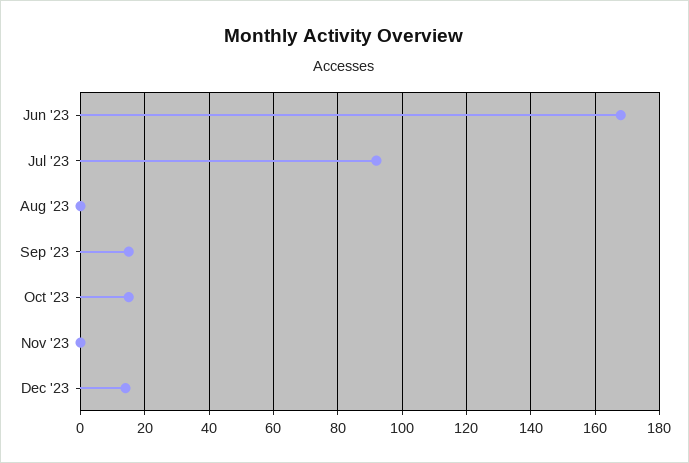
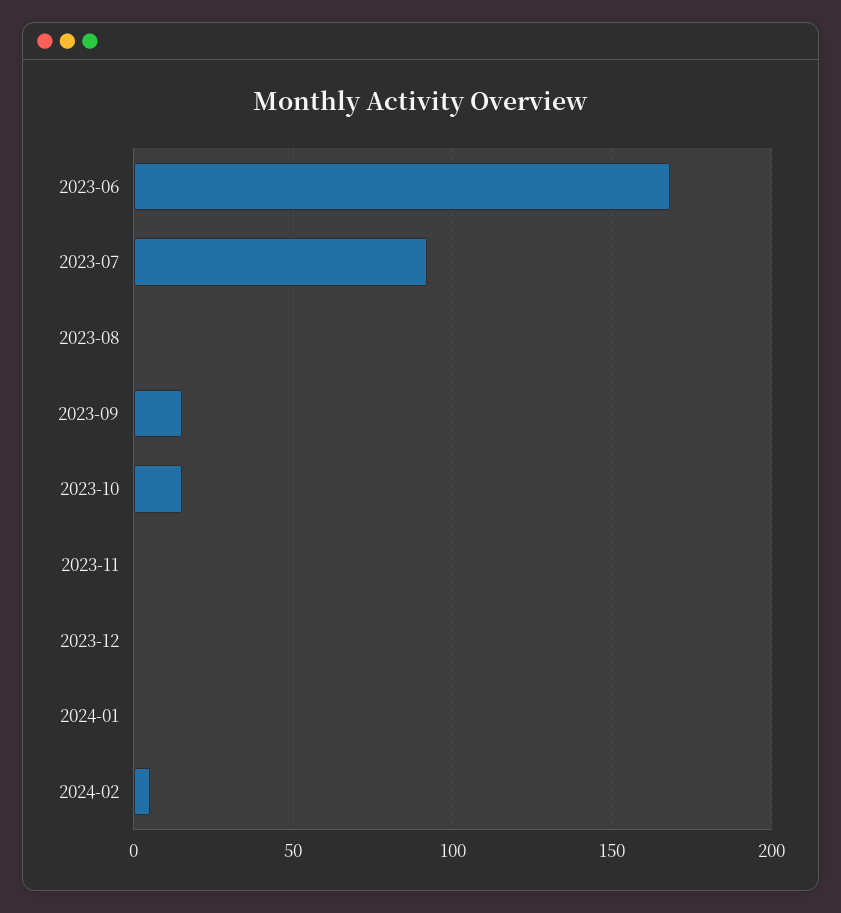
Dec '23: 15 -> 0
2024-01: none -> 0
2024-02: none -> 5

